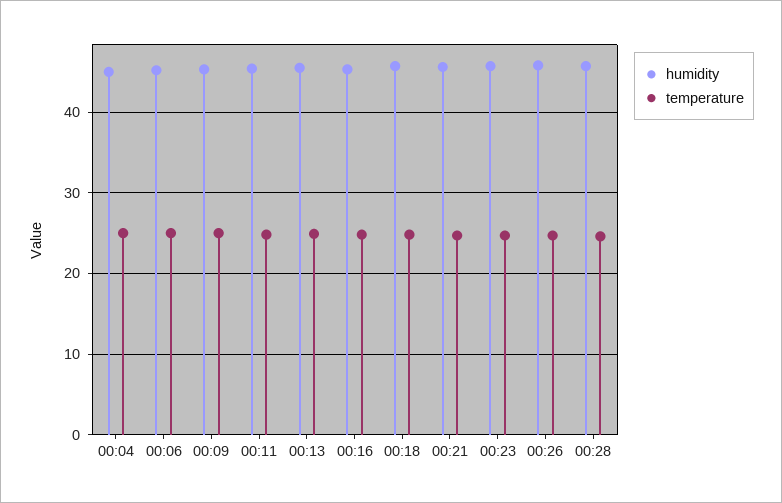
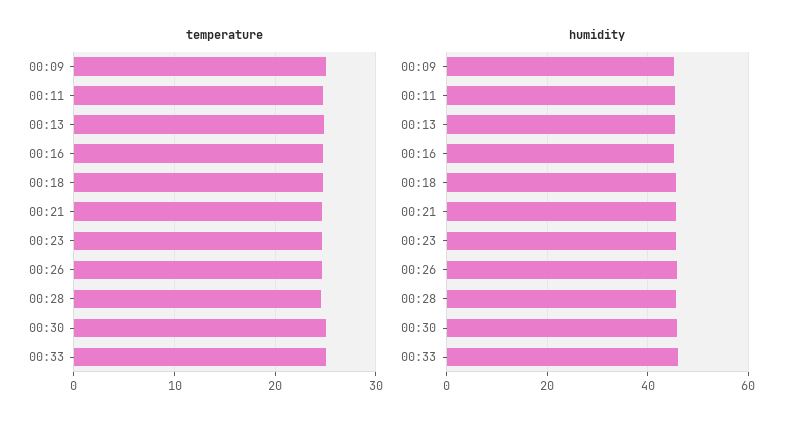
humidity, 00:04: 45 -> none
temperature, 00:04: 25 -> none
humidity, 00:06: 45 -> none
temperature, 00:06: 25 -> none
temperature, 00:30: none -> 25
temperature, 00:33: none -> 25
humidity, 00:30: none -> 46
humidity, 00:33: none -> 46

